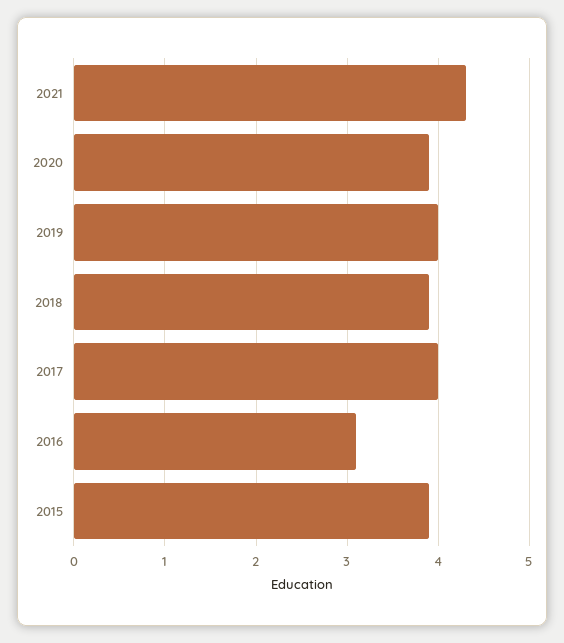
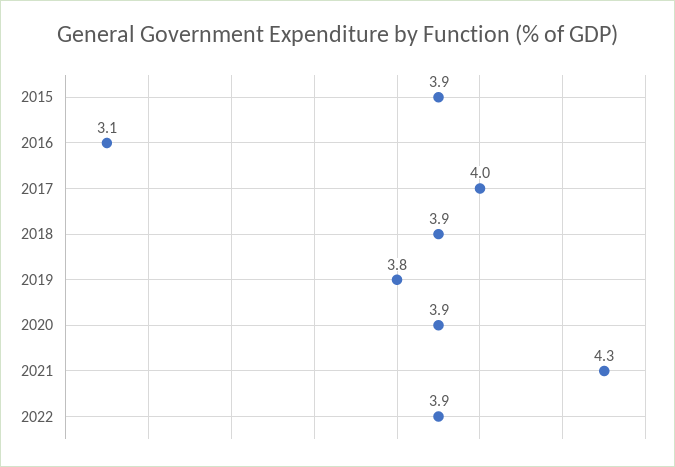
2019: 4 -> 3.8
2022: none -> 3.9

